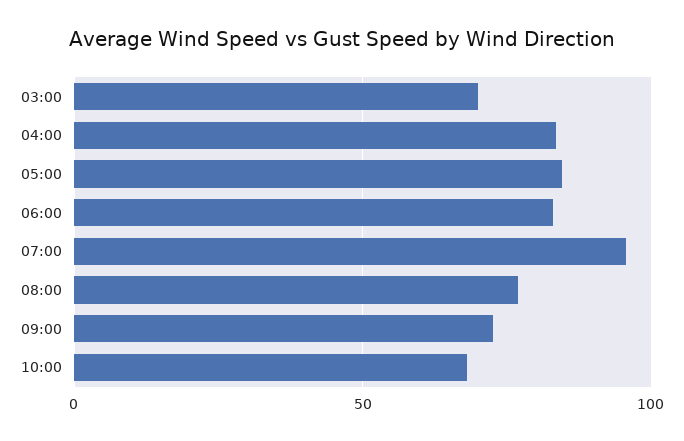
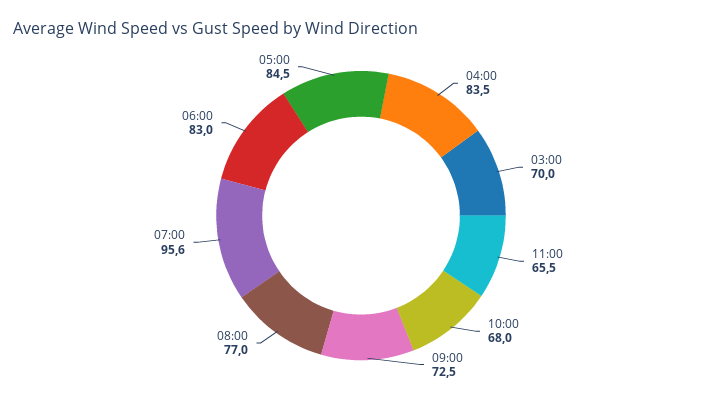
11:00: none -> 65.5

